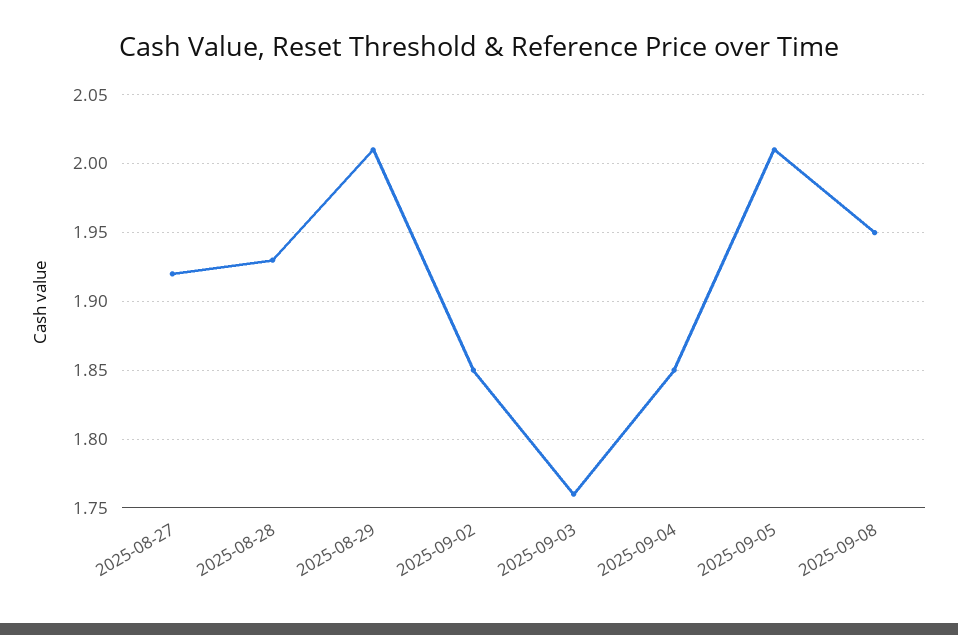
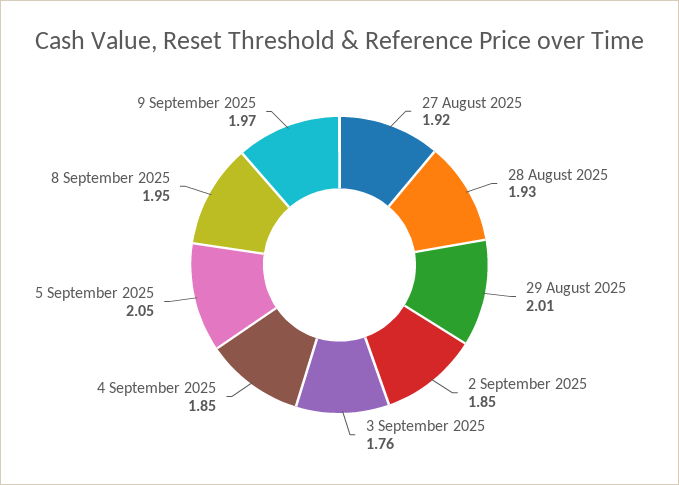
2025-09-05: 2.01 -> 2.05
9 September 2025: none -> 1.97

